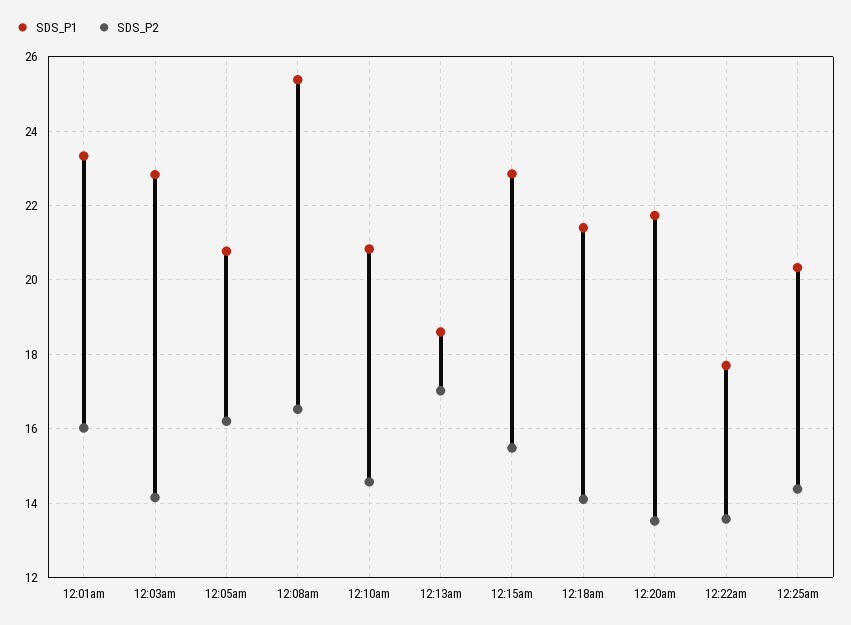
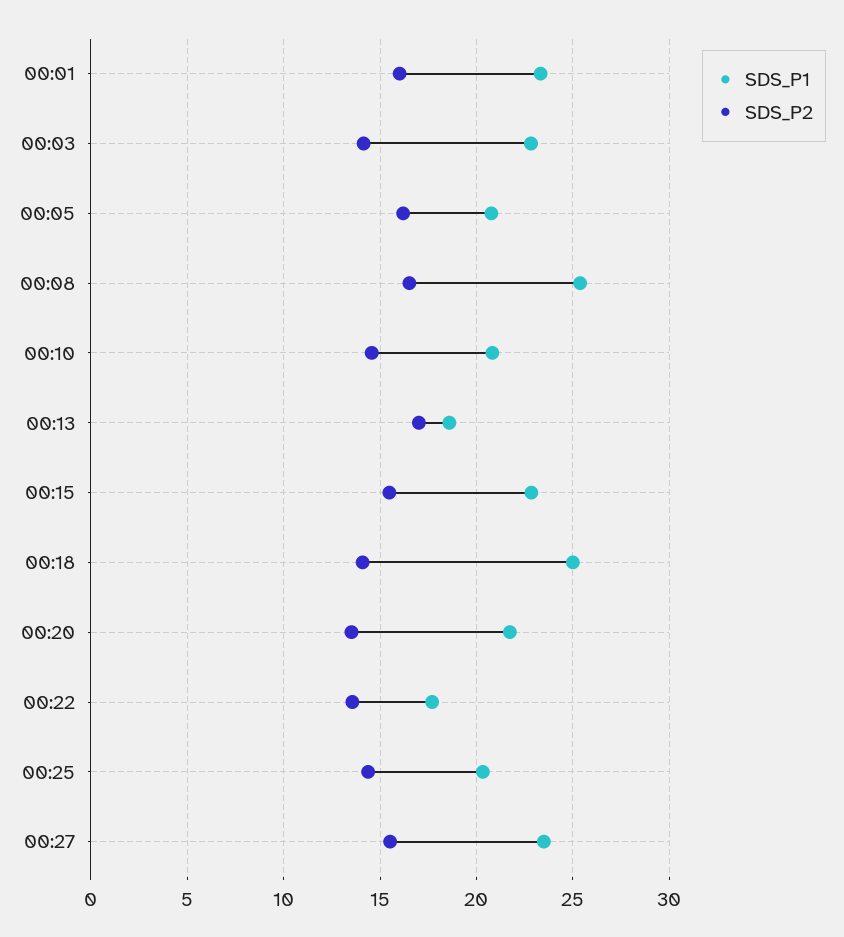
SDS_P1, 12:18am: 21.4 -> 25
SDS_P1, 00:27: none -> 23.5
SDS_P2, 00:27: none -> 15.5

